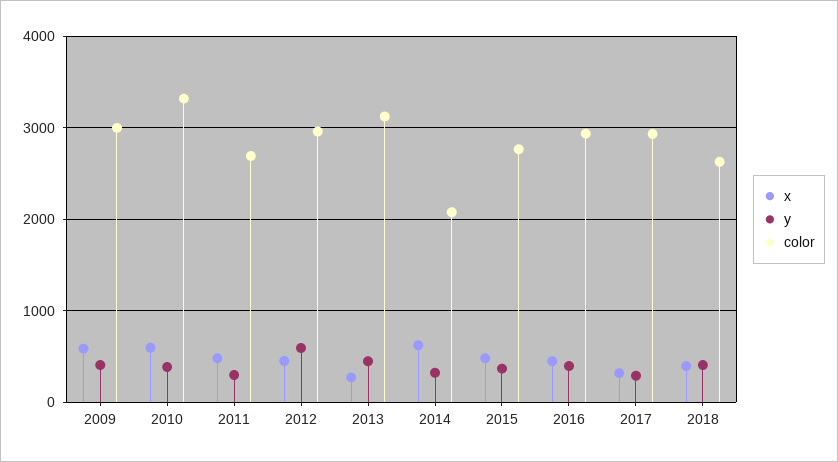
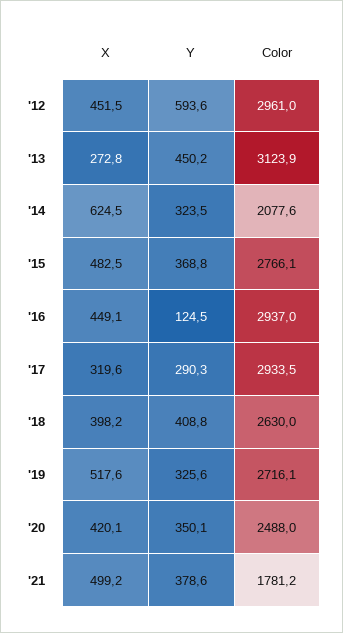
x, 2009: 600 -> none
y, 2009: 400 -> none
color, 2009: 3000 -> none
x, 2010: 600 -> none
y, 2010: 400 -> none
color, 2010: 3300 -> none
x, 2011: 500 -> none
y, 2011: 300 -> none
color, 2011: 2700 -> none
y, 2016: 400 -> 124.5
x, '19: none -> 517.6
y, '19: none -> 325.6
color, '19: none -> 2716.1
x, '20: none -> 420.1
y, '20: none -> 350.1
color, '20: none -> 2488
x, '21: none -> 499.2
y, '21: none -> 378.6
color, '21: none -> 1781.2

